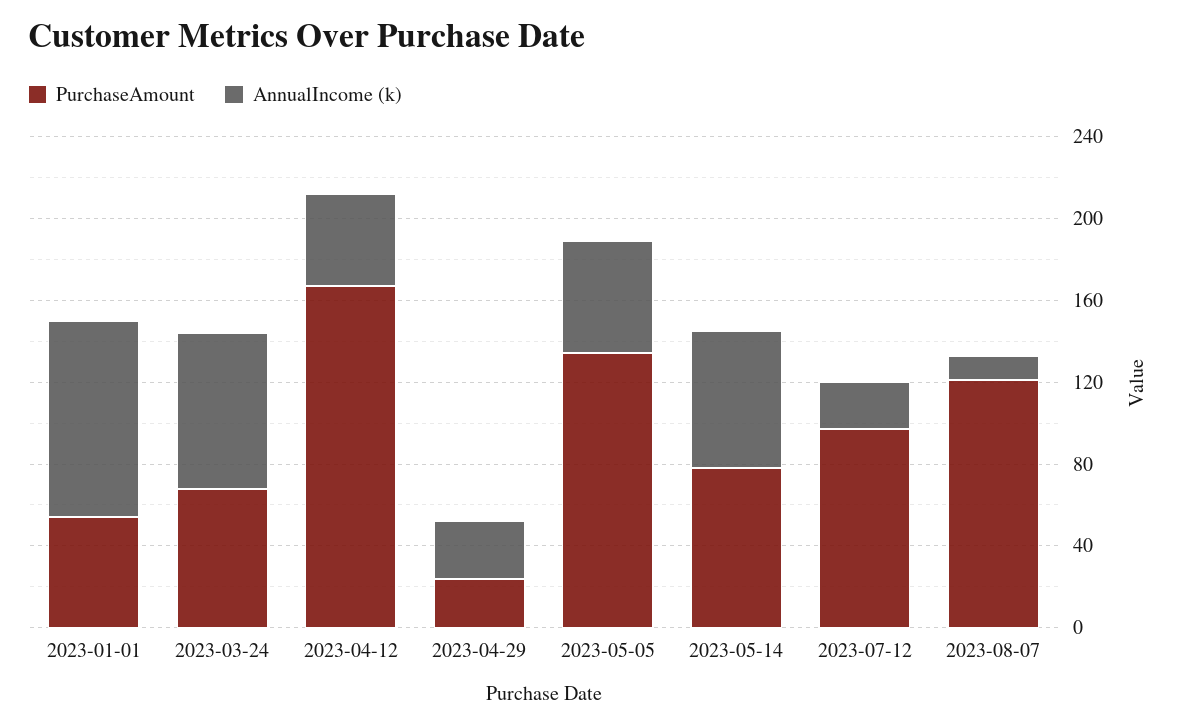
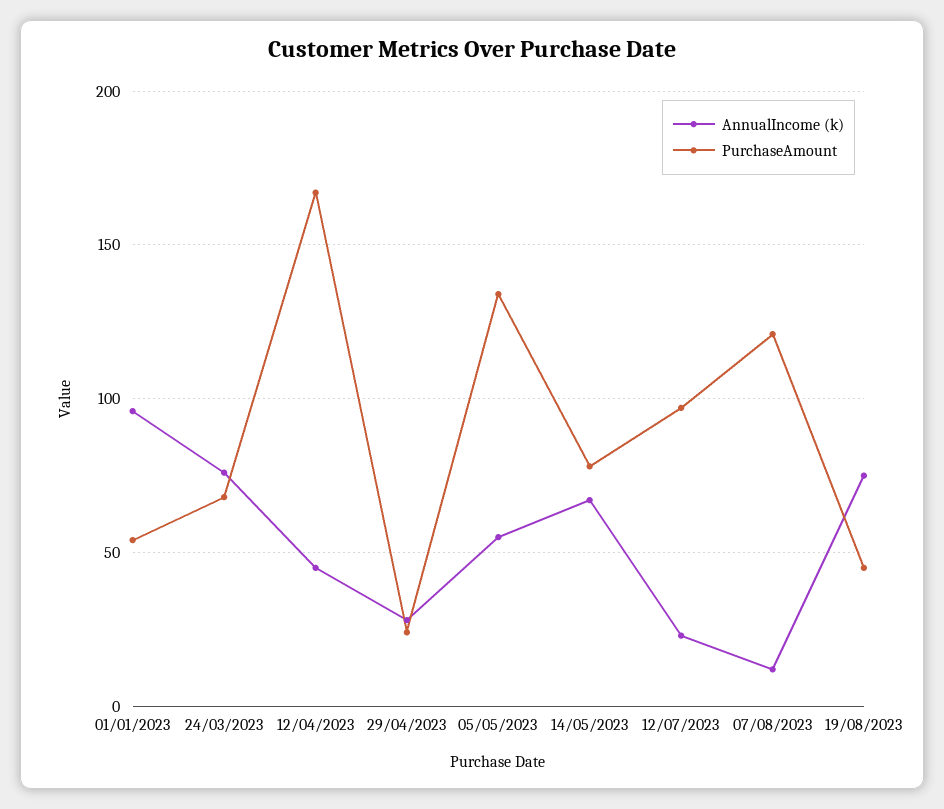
AnnualIncome (k), 19/08/2023: none -> 75
PurchaseAmount, 19/08/2023: none -> 45

